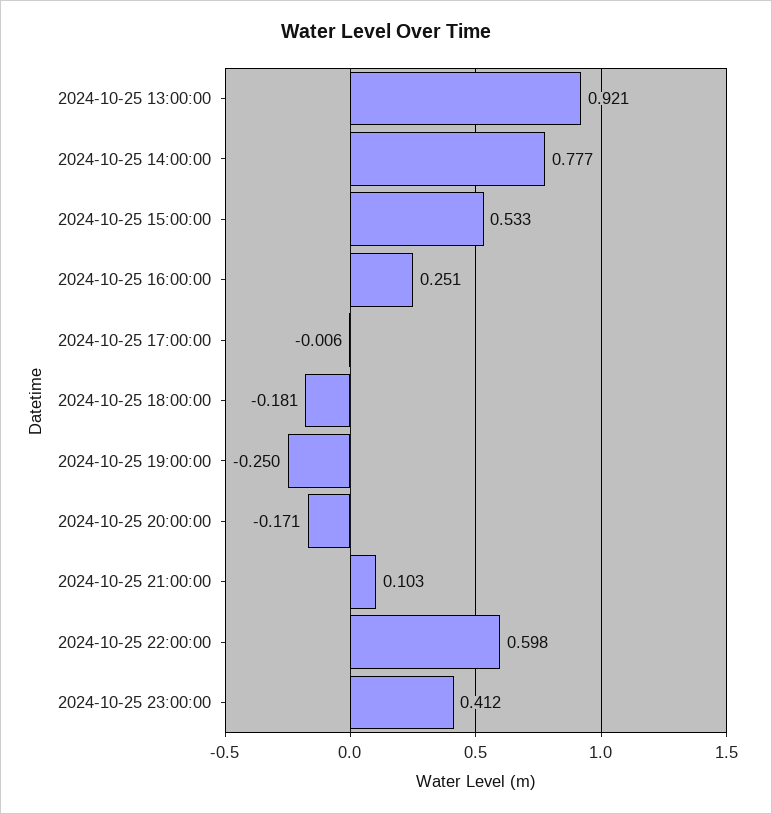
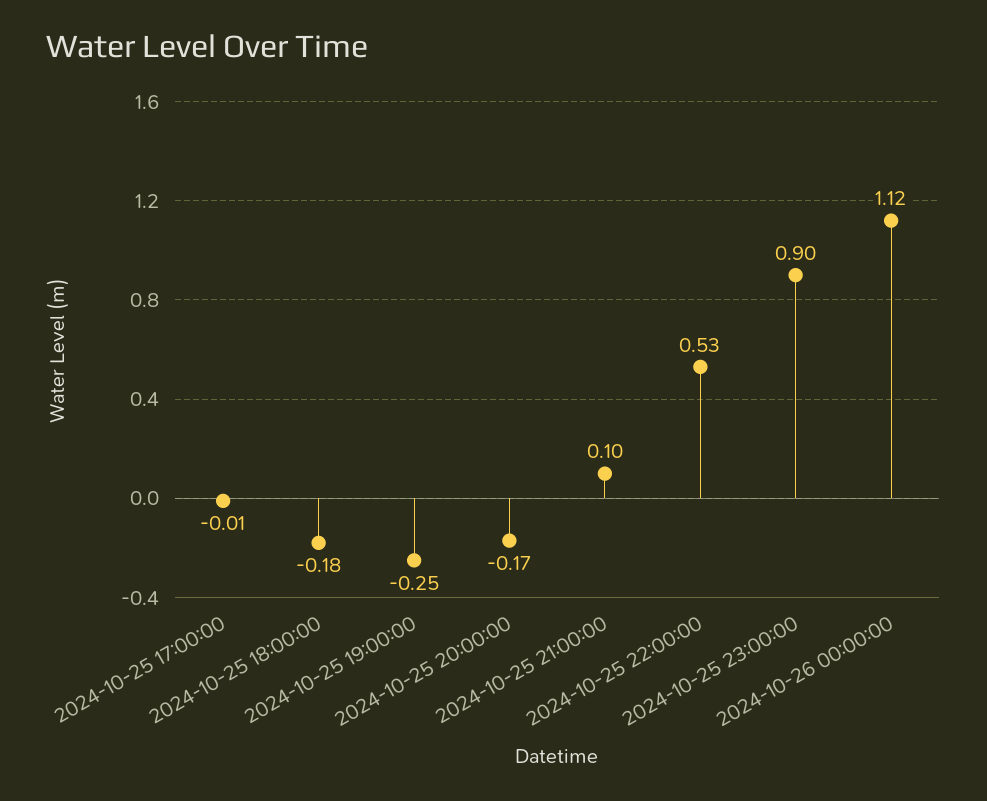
2024-10-25 13:00:00: 0.921 -> none
2024-10-25 14:00:00: 0.777 -> none
2024-10-25 15:00:00: 0.533 -> none
2024-10-25 16:00:00: 0.251 -> none
2024-10-25 22:00:00: 0.598 -> 0.53
2024-10-25 23:00:00: 0.412 -> 0.9
2024-10-26 00:00:00: none -> 1.12

